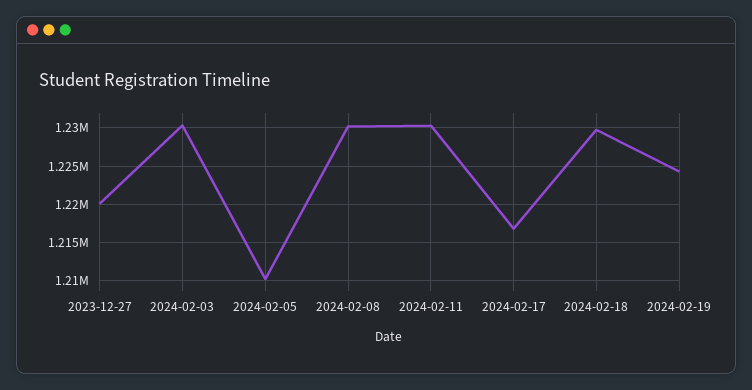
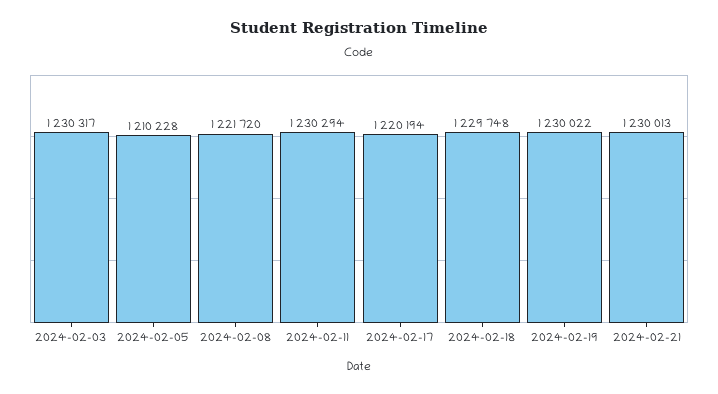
2023-12-27: 1220000 -> none
2024-02-08: 1230000 -> 1221720
2024-02-17: 1217000 -> 1220194
2024-02-19: 1224000 -> 1230022
2024-02-21: none -> 1230013

